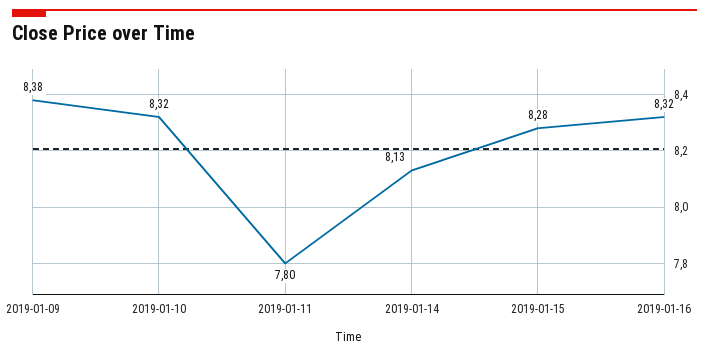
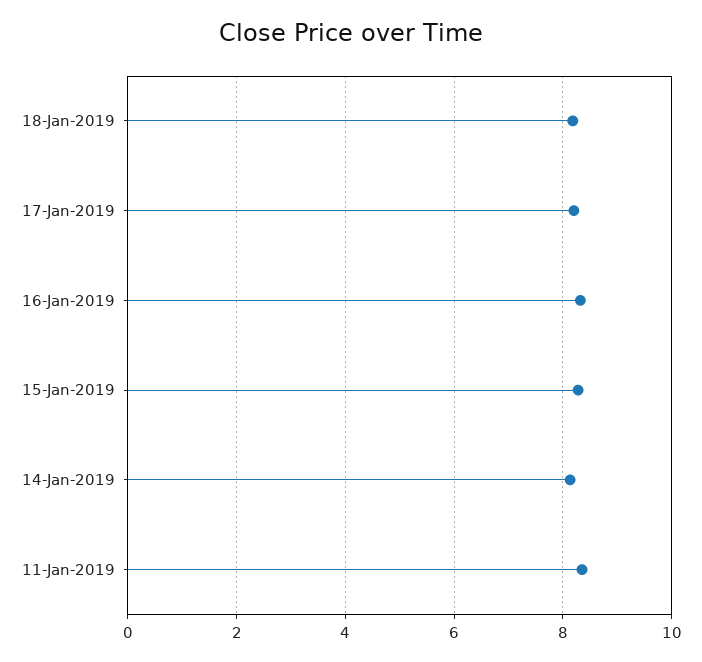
2019-01-09: 8.38 -> none
2019-01-10: 8.32 -> none
2019-01-11: 7.8 -> 8.4
18-Jan-2019: none -> 8.2
17-Jan-2019: none -> 8.2

